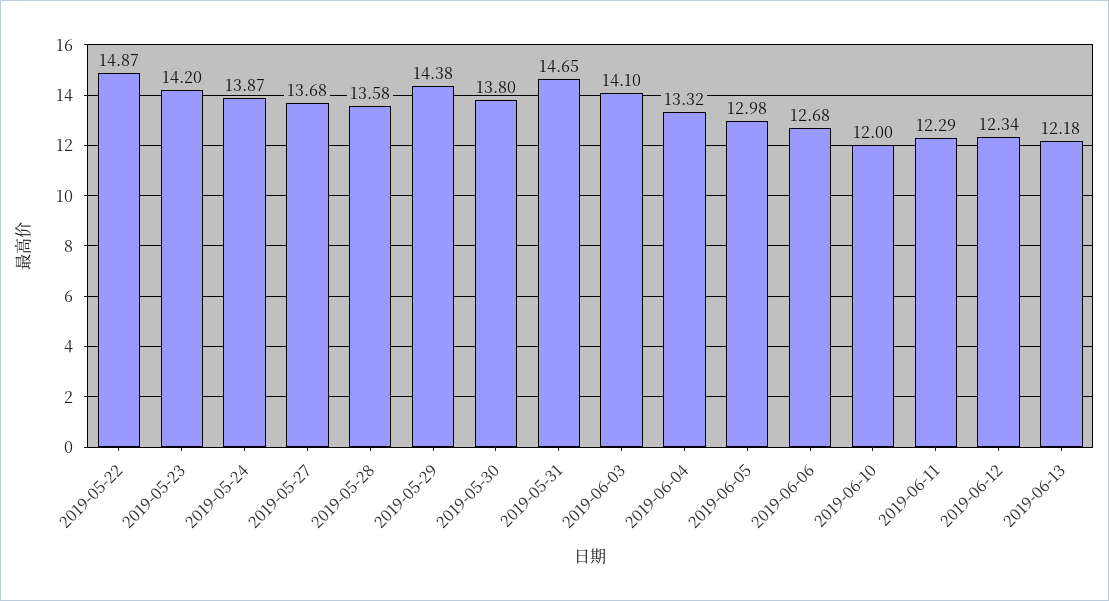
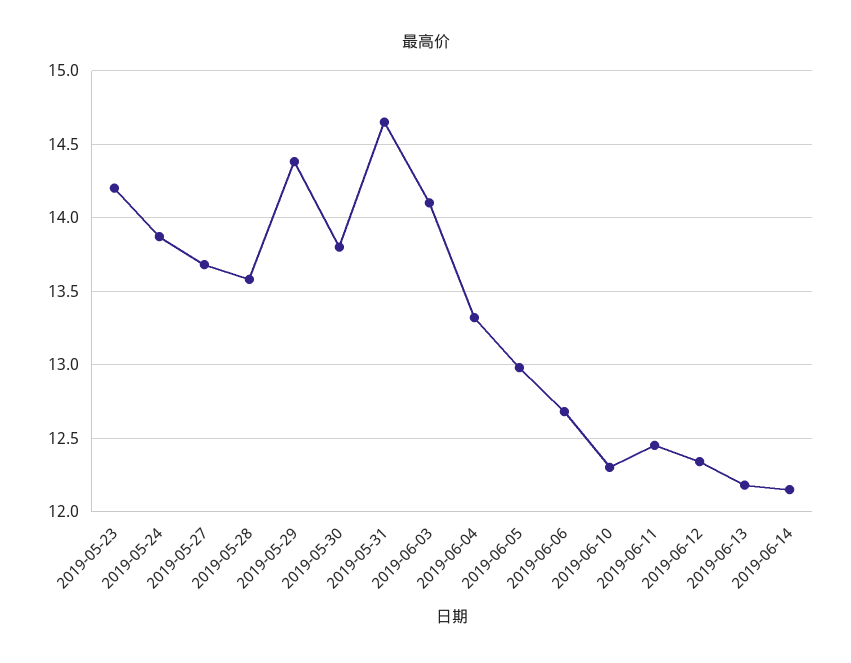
2019-05-22: 14.87 -> none
2019-06-10: 12 -> 12.3
2019-06-11: 12.29 -> 12.45
2019-06-14: none -> 12.15

